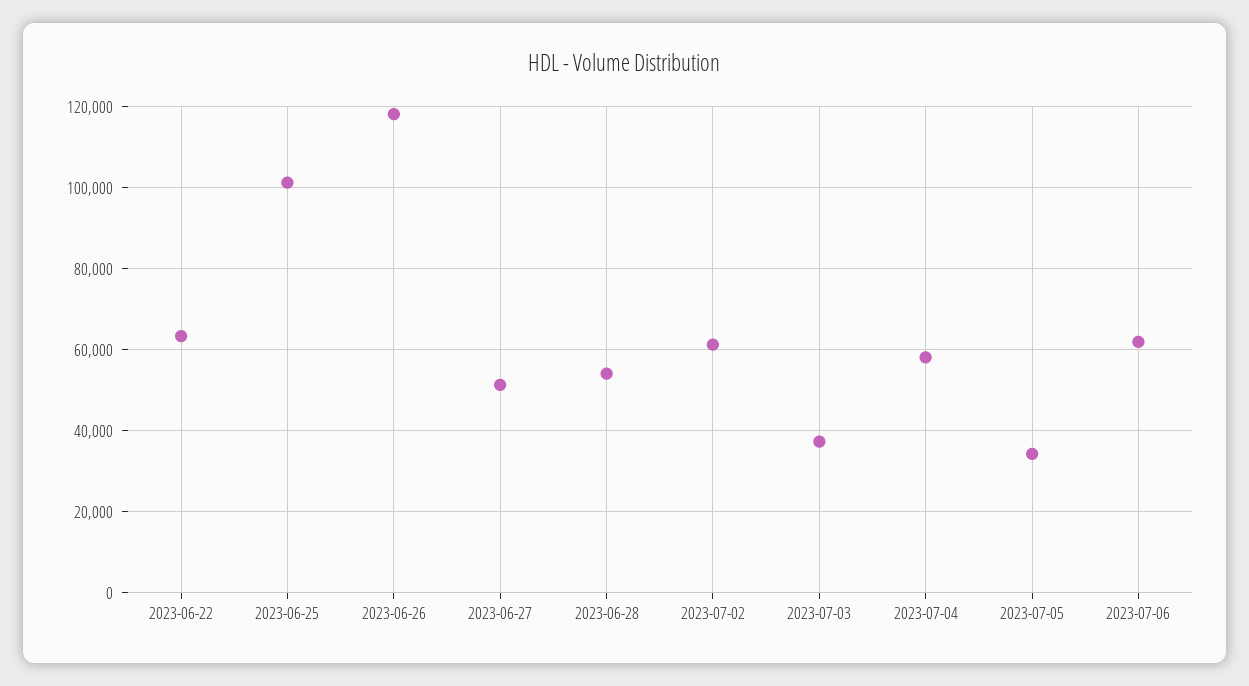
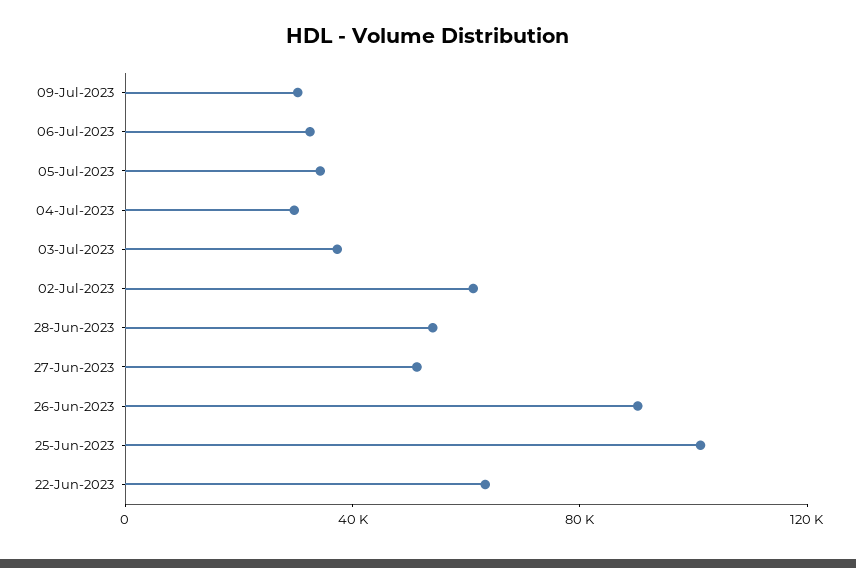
2023-06-26: 118000 -> 90000
2023-07-04: 58000 -> 30000
2023-07-06: 62000 -> 30000
09-Jul-2023: none -> 30000

